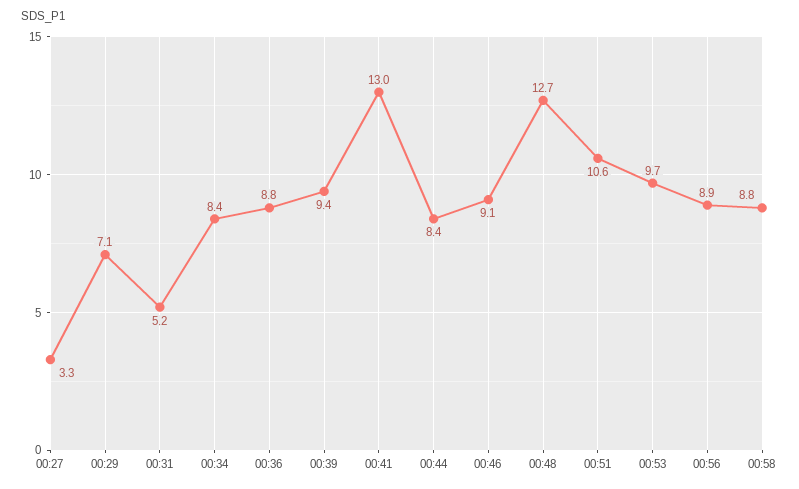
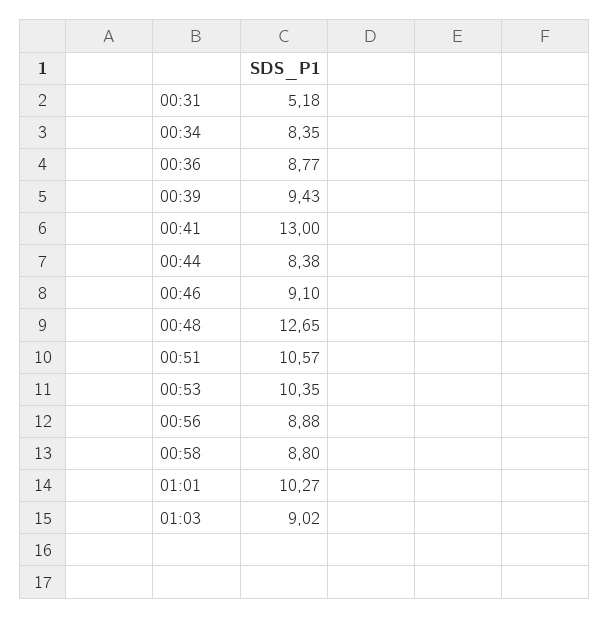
00:27: 3.3 -> none
00:29: 7.1 -> none
00:53: 9.7 -> 10.35
01:01: none -> 10.27
01:03: none -> 9.02

